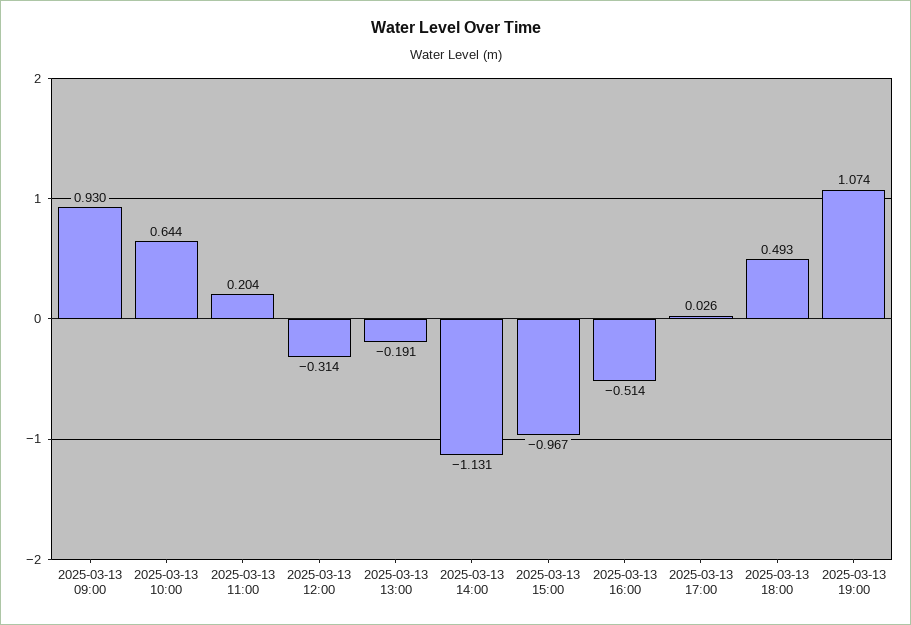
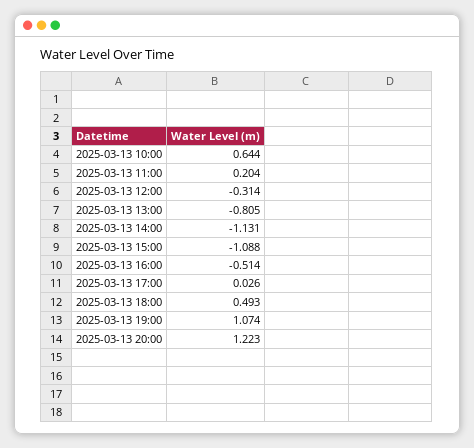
2025-03-13 09:00: 0.93 -> none
2025-03-13 13:00: -0.191 -> -0.805
2025-03-13 15:00: -0.967 -> -1.088
2025-03-13 20:00: none -> 1.223

